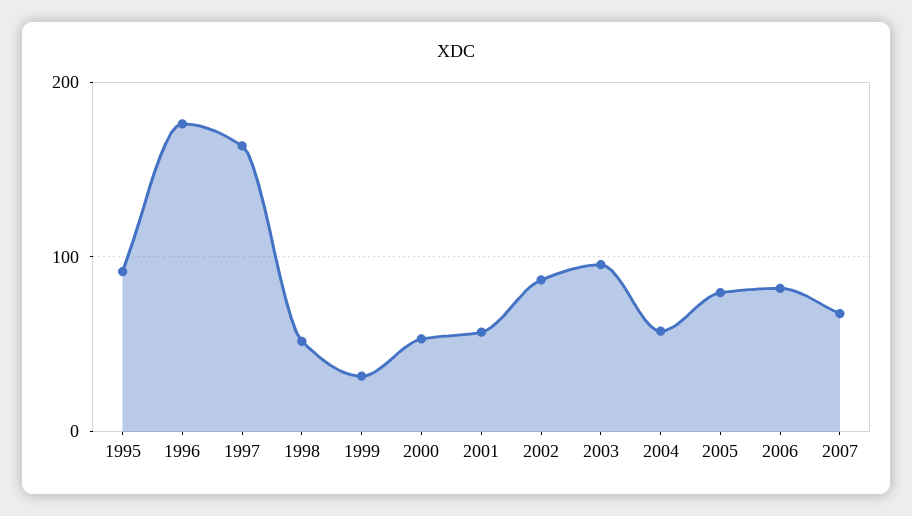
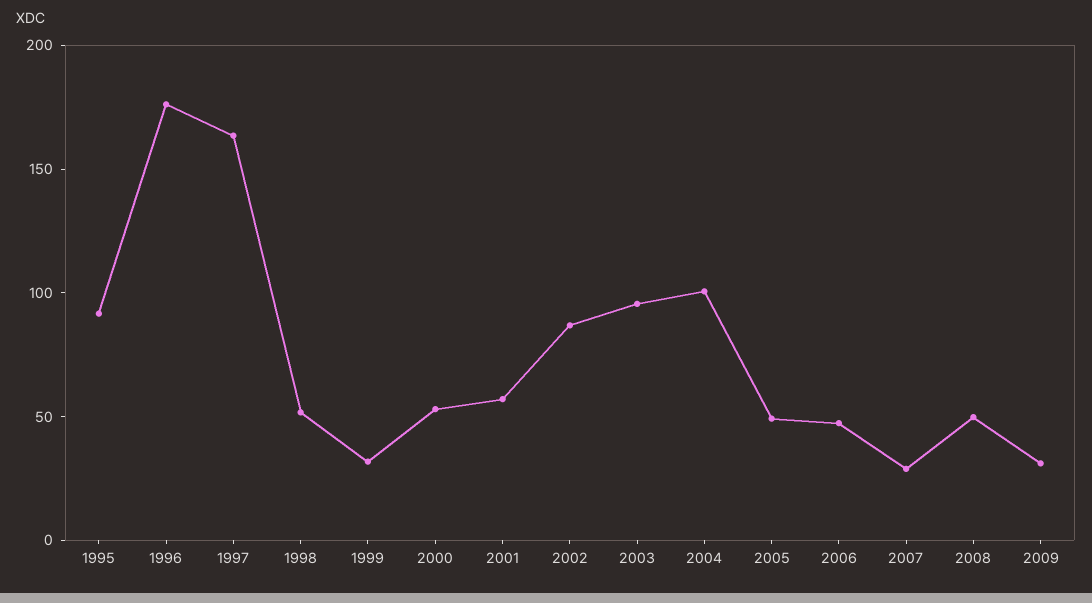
2004: 60 -> 100
2005: 80 -> 50
2006: 80 -> 50
2007: 70 -> 30
2008: none -> 50
2009: none -> 30

